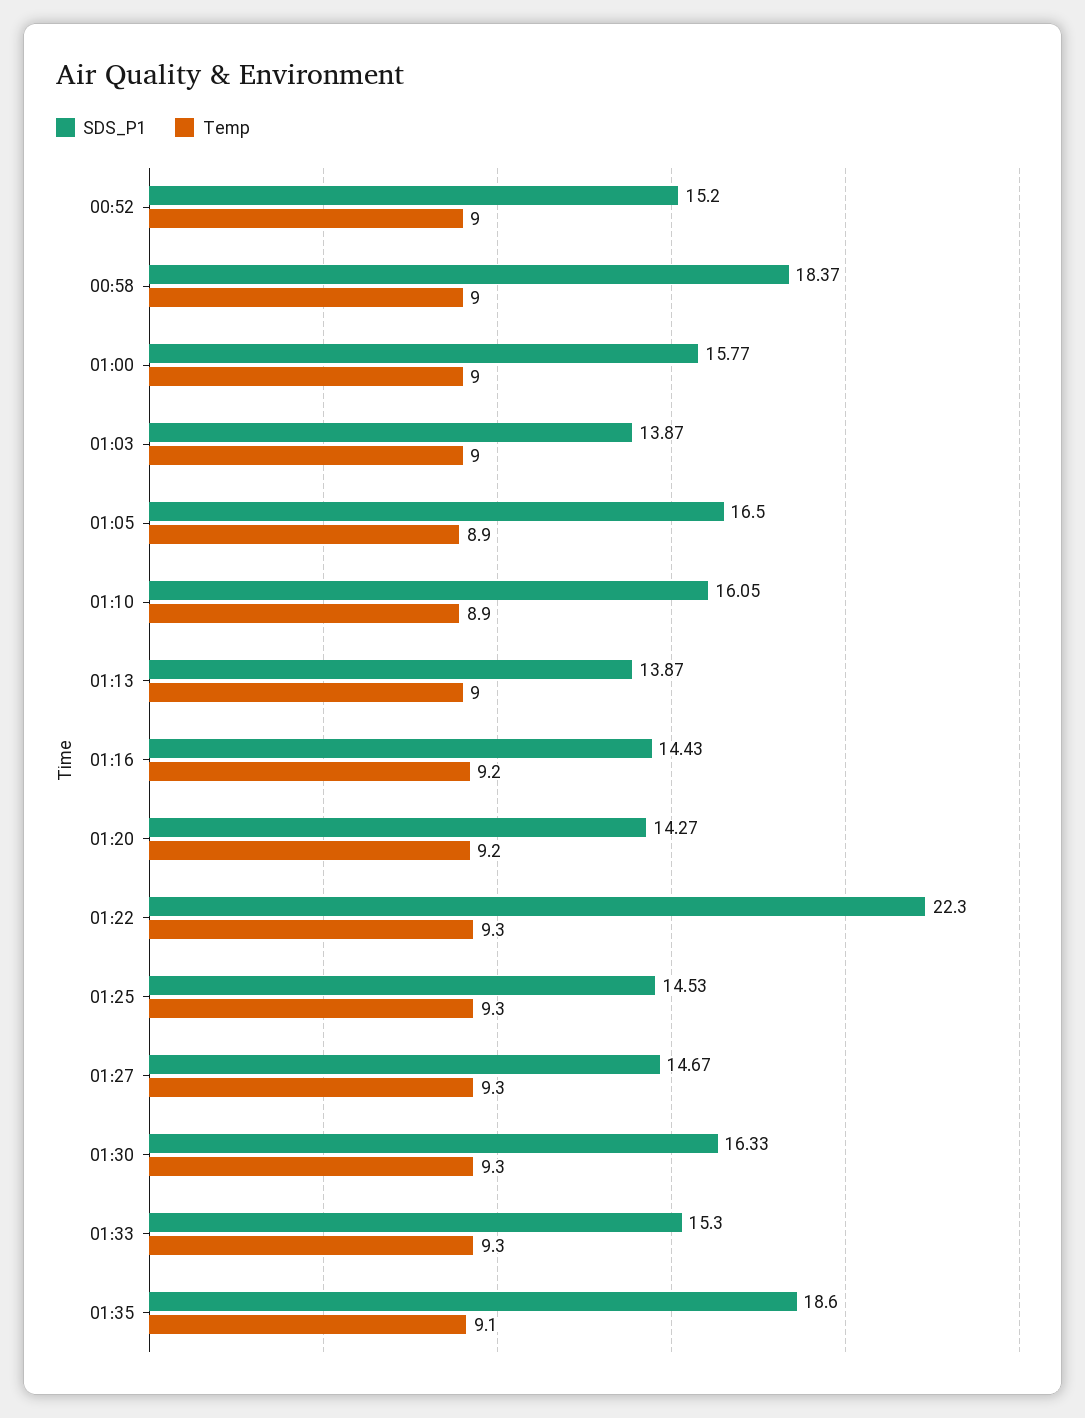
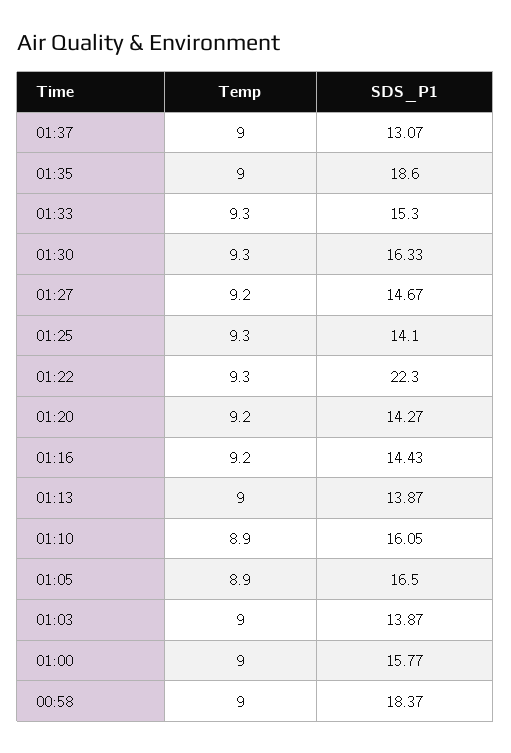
SDS_P1, 00:52: 15.2 -> none
Temp, 00:52: 9 -> none
SDS_P1, 01:25: 14.53 -> 14.1
Temp, 01:27: 9.3 -> 9.2
Temp, 01:35: 9.1 -> 9
Temp, 01:37: none -> 9
SDS_P1, 01:37: none -> 13.07

